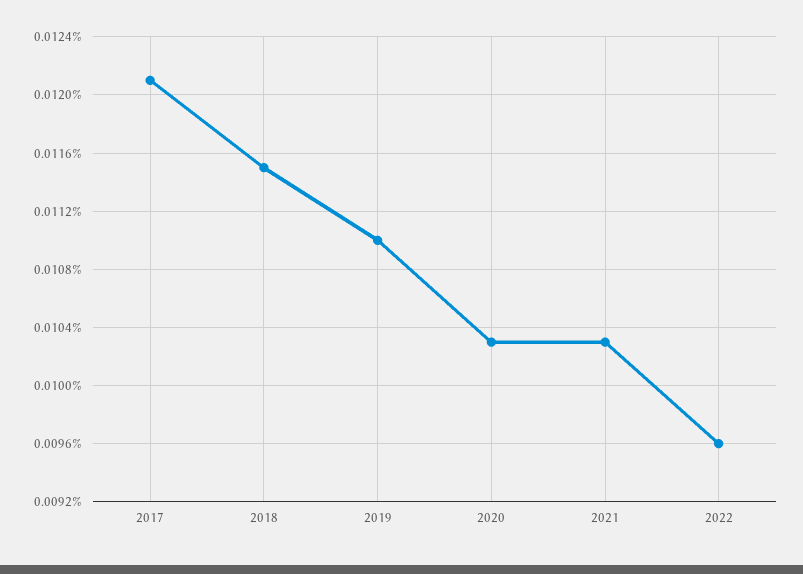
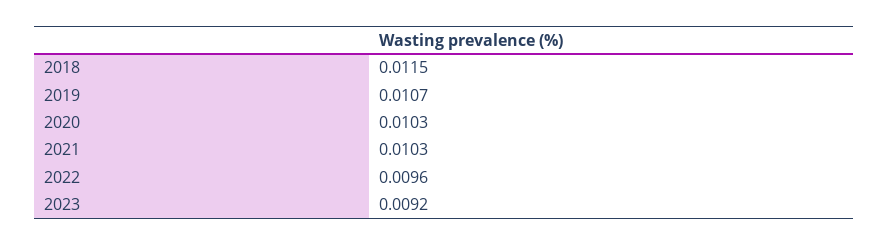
2017: 0.0121 -> none
2019: 0.011 -> 0.0107
2023: none -> 0.0092

